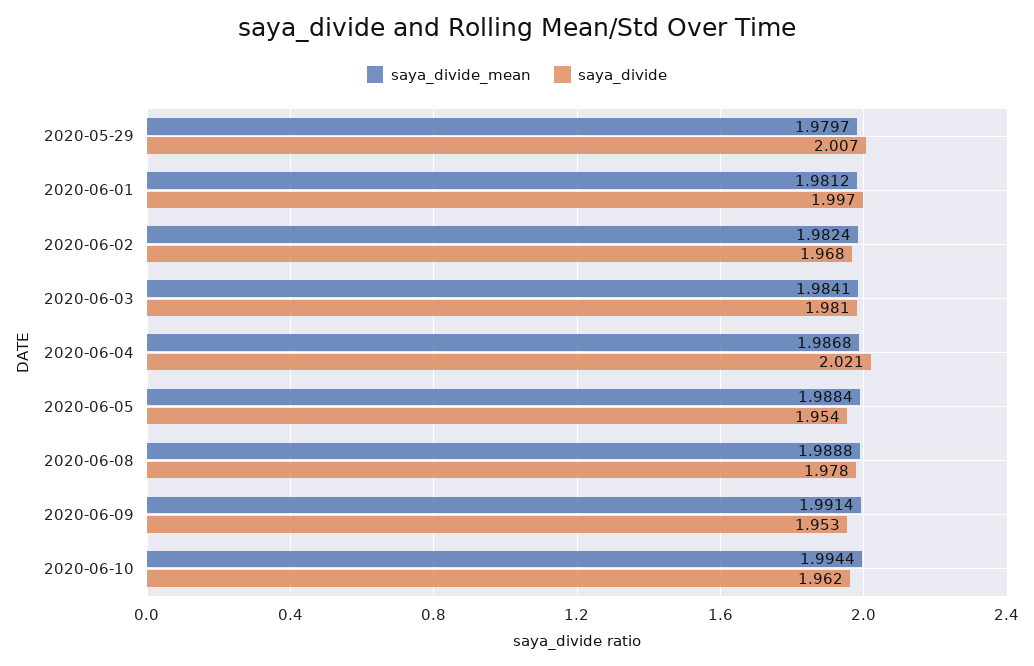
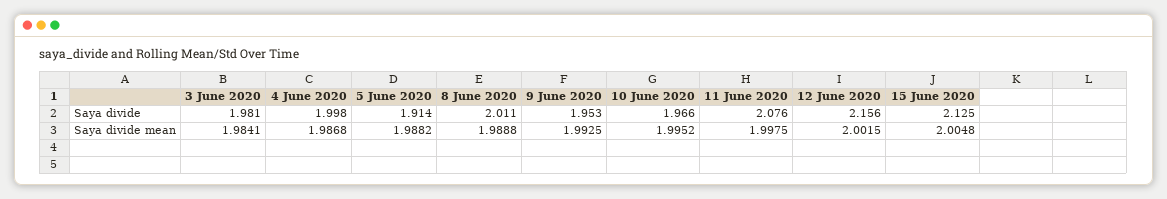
saya_divide_mean, 2020-05-29: 1.9797 -> none
saya_divide, 2020-05-29: 2.007 -> none
saya_divide_mean, 2020-06-01: 1.9812 -> none
saya_divide, 2020-06-01: 1.997 -> none
saya_divide_mean, 2020-06-02: 1.9824 -> none
saya_divide, 2020-06-02: 1.968 -> none
saya_divide, 2020-06-04: 2.021 -> 1.998
saya_divide_mean, 2020-06-05: 1.9884 -> 1.9882
saya_divide, 2020-06-05: 1.954 -> 1.914
saya_divide, 2020-06-08: 1.978 -> 2.011
saya_divide_mean, 2020-06-09: 1.9914 -> 1.9925
saya_divide_mean, 2020-06-10: 1.9944 -> 1.9952
saya_divide, 2020-06-10: 1.962 -> 1.966
saya_divide, 11 June 2020: none -> 2.076
saya_divide, 12 June 2020: none -> 2.156
saya_divide, 15 June 2020: none -> 2.125
saya_divide_mean, 11 June 2020: none -> 1.9975
saya_divide_mean, 12 June 2020: none -> 2.0015
saya_divide_mean, 15 June 2020: none -> 2.0048

